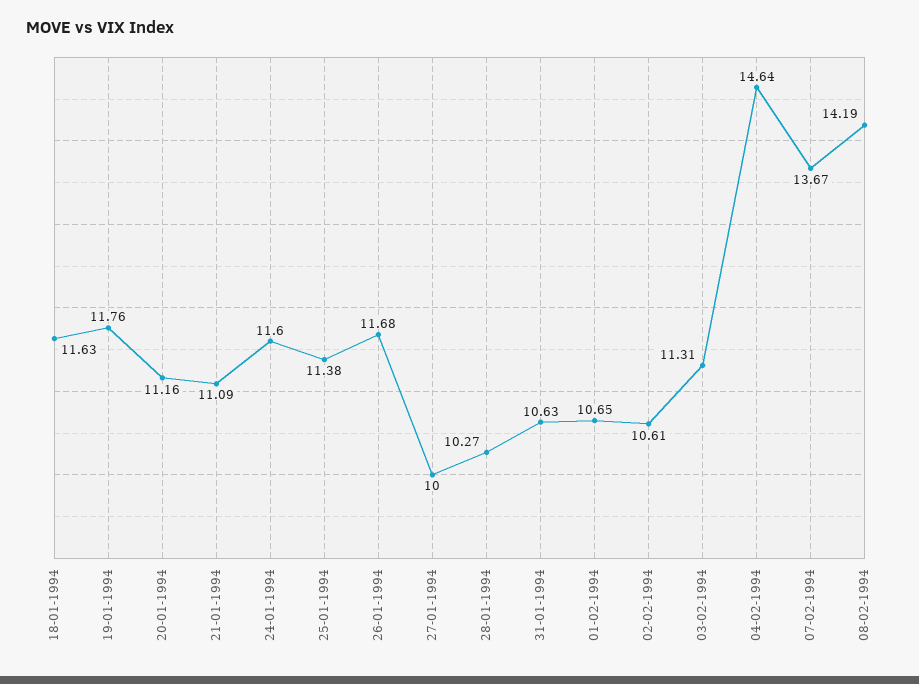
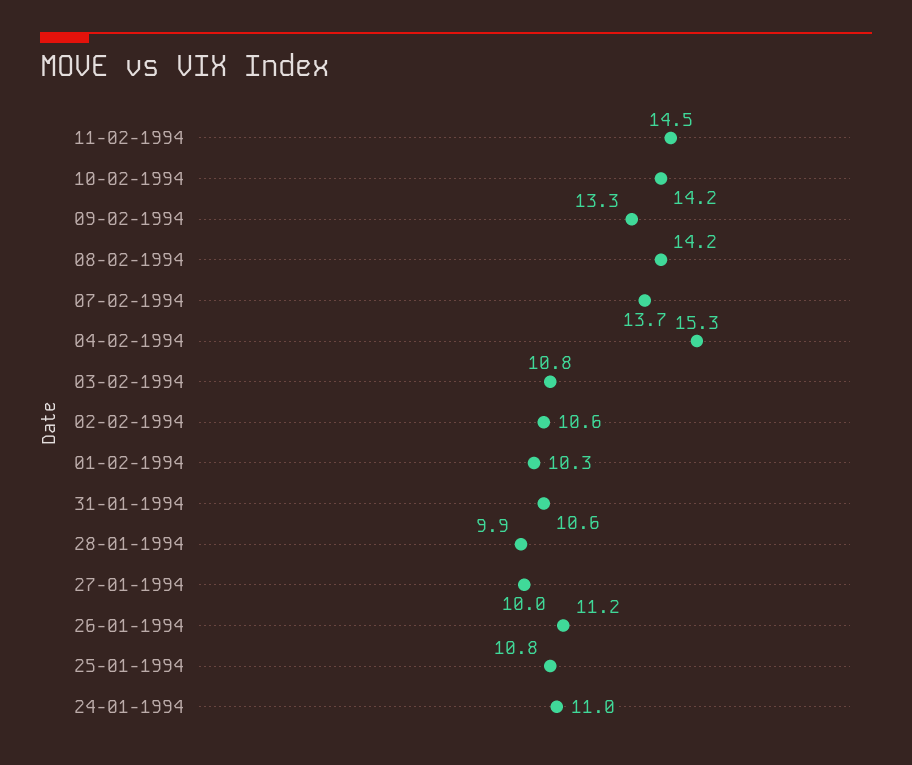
18-01-1994: 11.63 -> none
19-01-1994: 11.76 -> none
20-01-1994: 11.16 -> none
21-01-1994: 11.09 -> none
24-01-1994: 11.6 -> 11
25-01-1994: 11.38 -> 10.8
26-01-1994: 11.68 -> 11.2
28-01-1994: 10.27 -> 9.9
01-02-1994: 10.65 -> 10.3
03-02-1994: 11.31 -> 10.8
04-02-1994: 14.64 -> 15.3
11-02-1994: none -> 14.5
10-02-1994: none -> 14.2
09-02-1994: none -> 13.3

